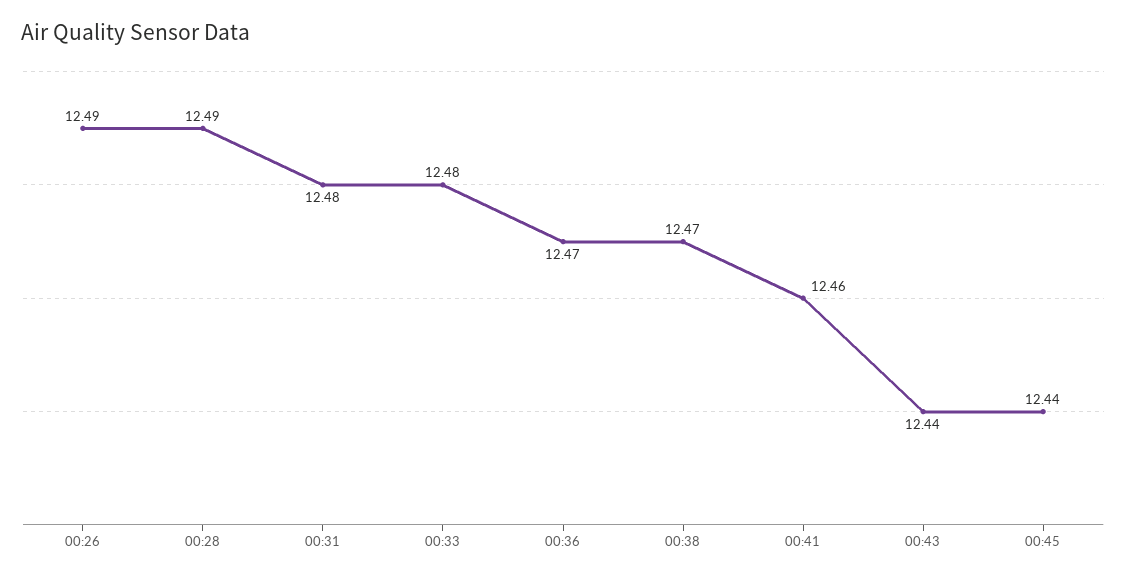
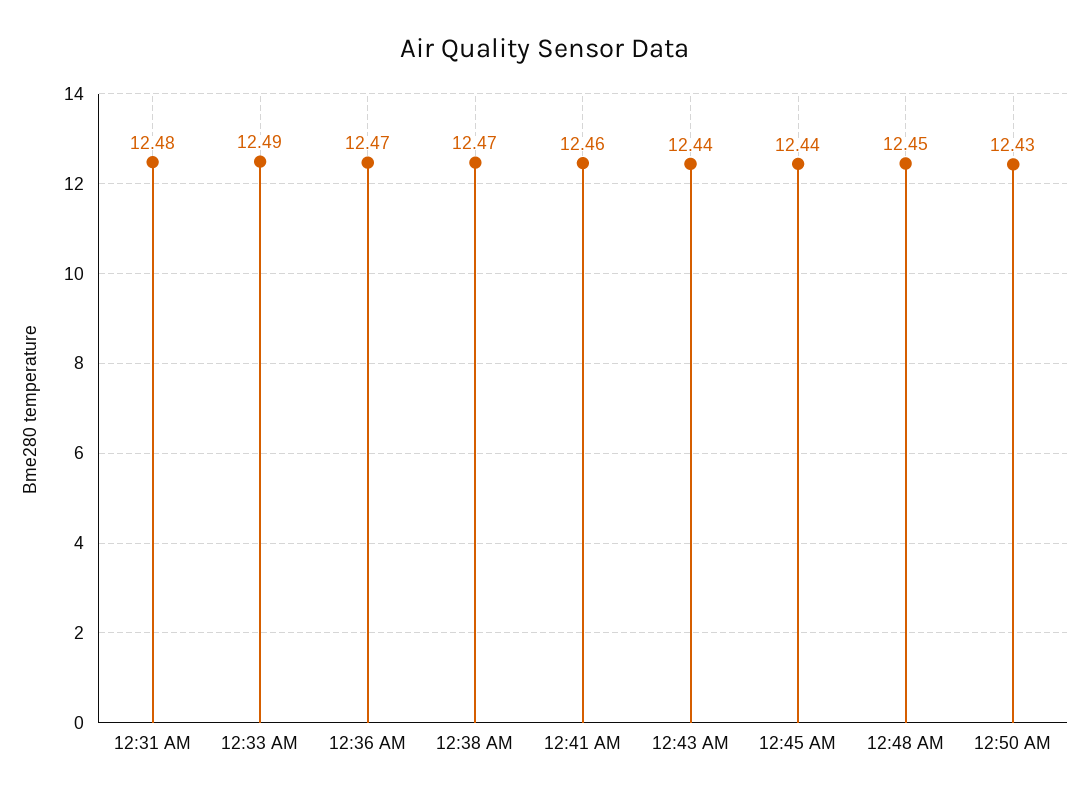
00:26: 12.49 -> none
00:28: 12.49 -> none
00:33: 12.48 -> 12.49
12:48 AM: none -> 12.45
12:50 AM: none -> 12.43

